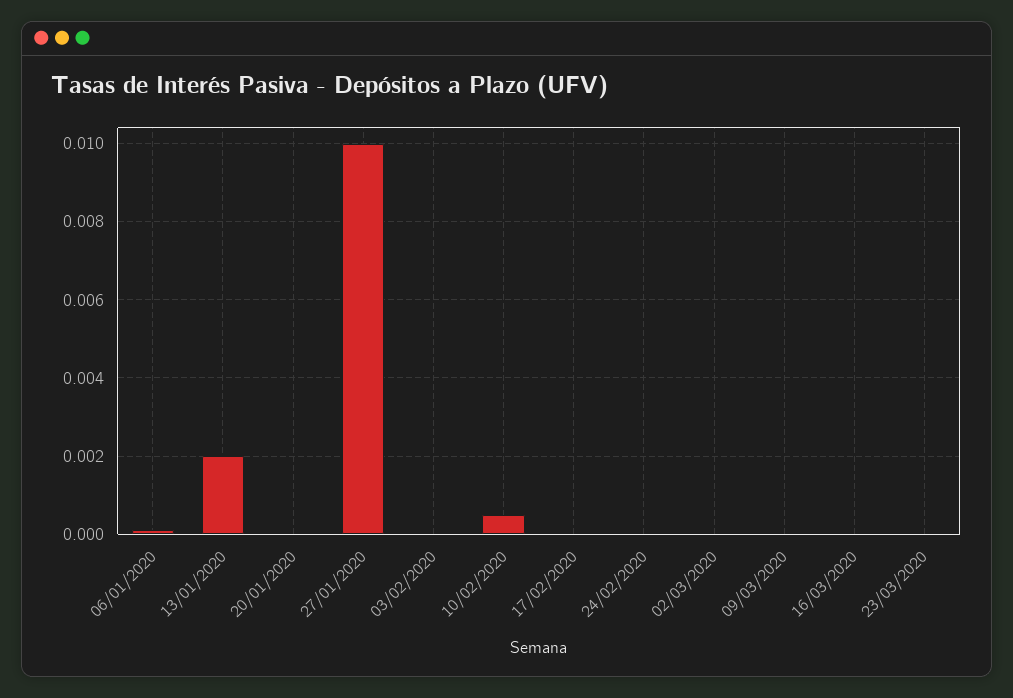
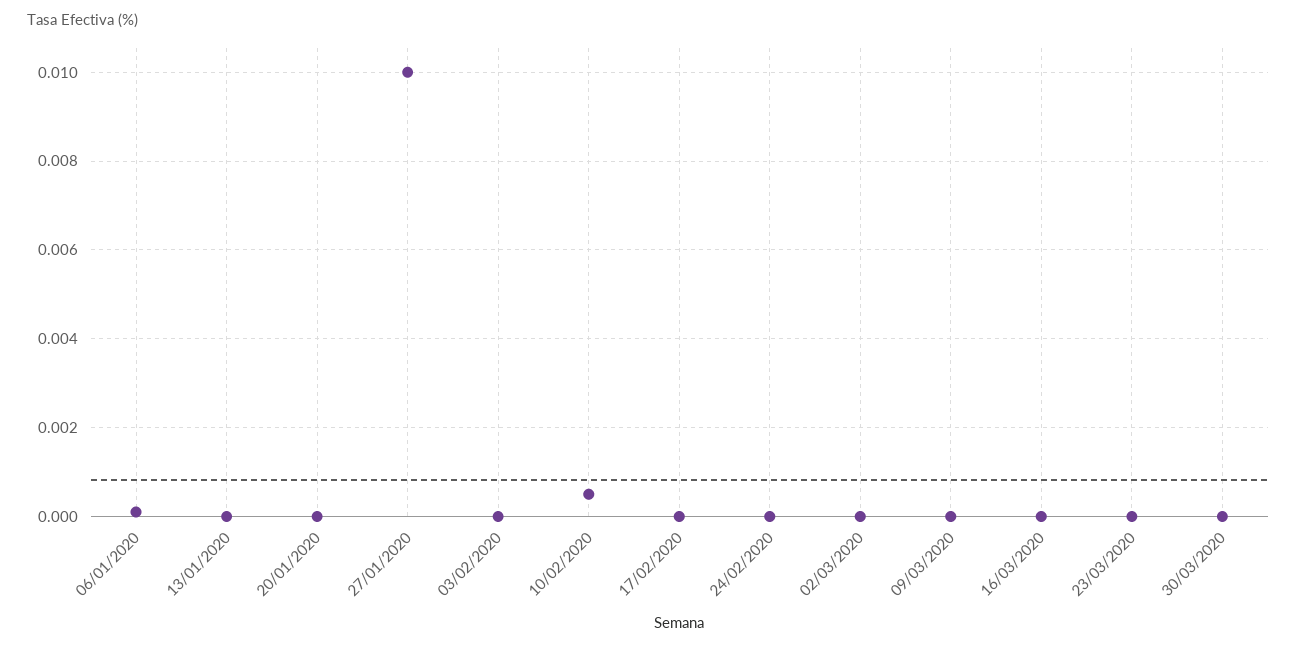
13/01/2020: 0.002 -> 0
30/03/2020: none -> 0

